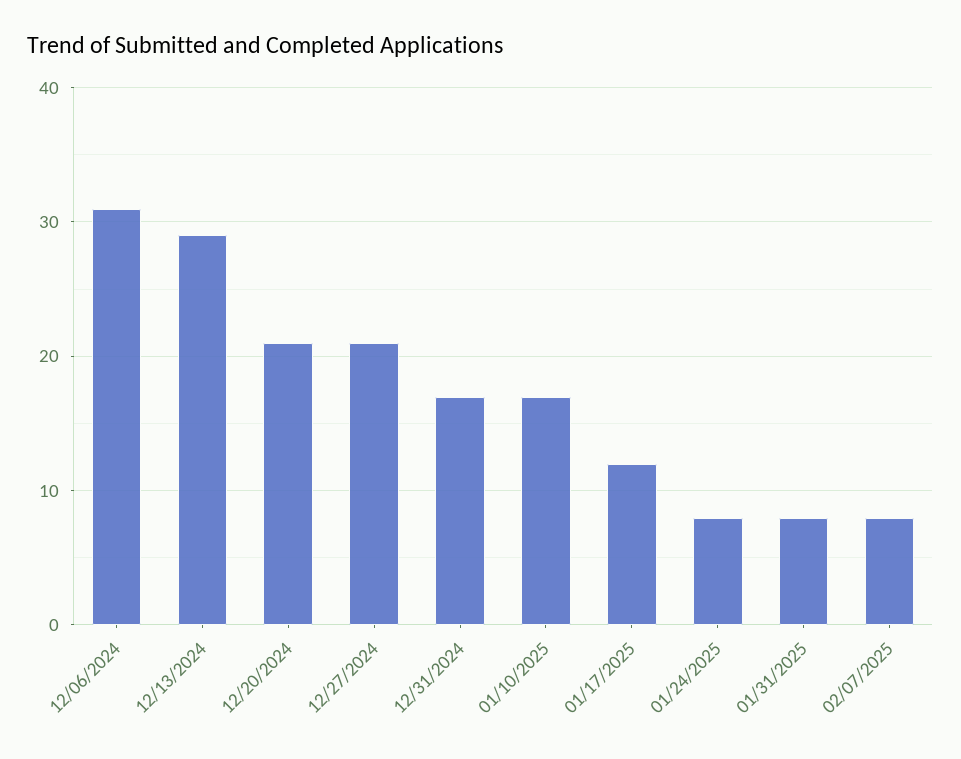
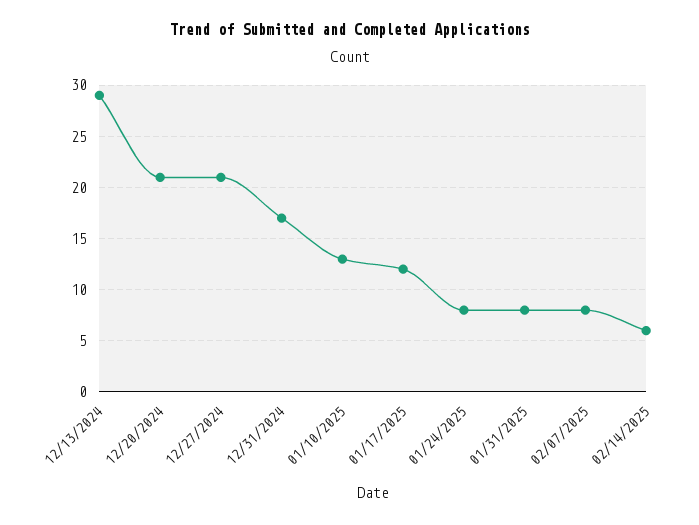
12/06/2024: 31 -> none
01/10/2025: 17 -> 13
02/14/2025: none -> 6

